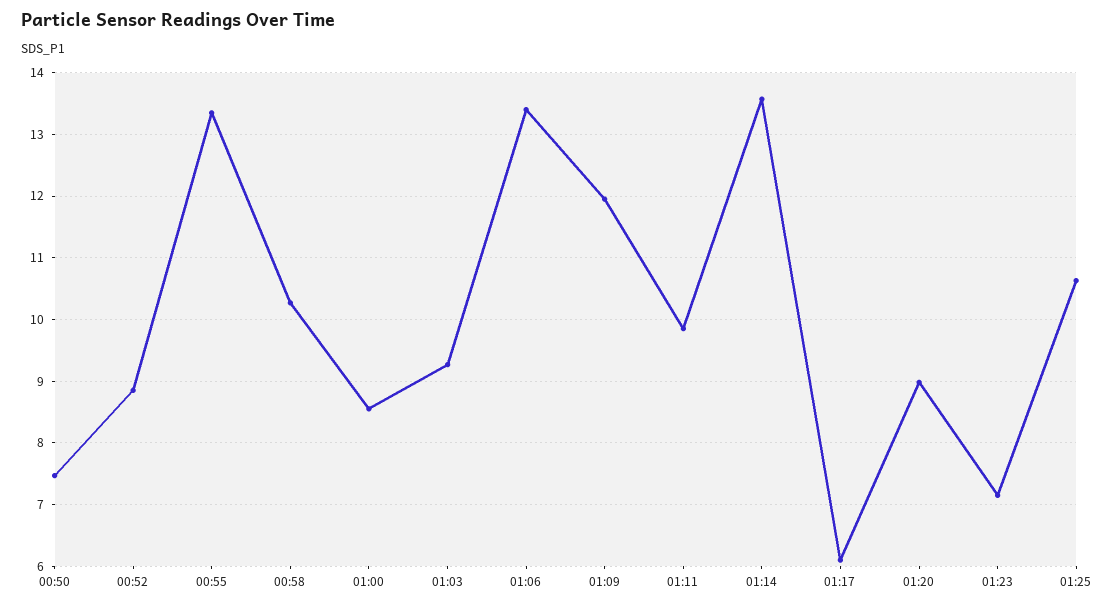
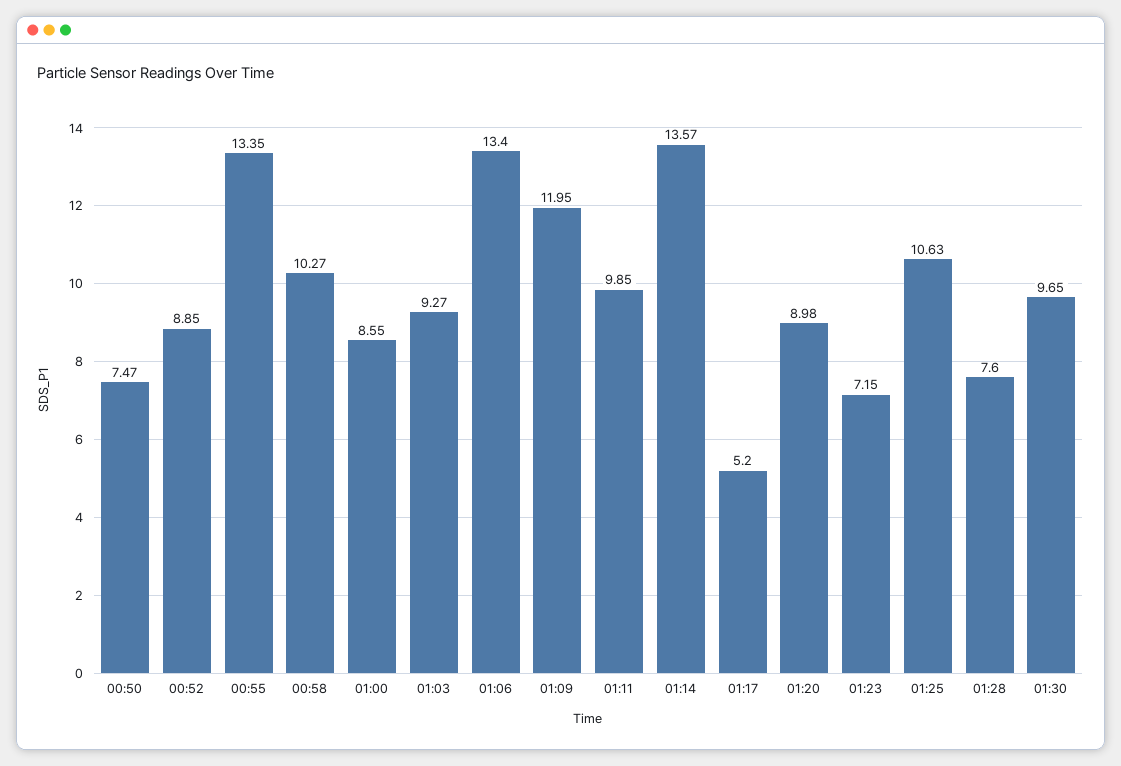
01:17: 6.1 -> 5.2
01:28: none -> 7.6
01:30: none -> 9.65

